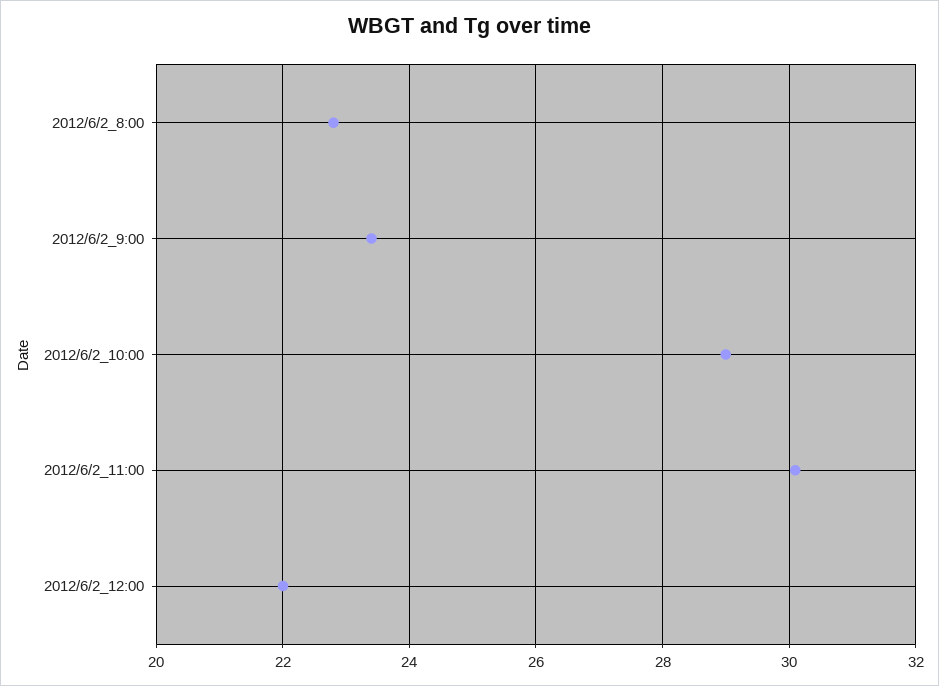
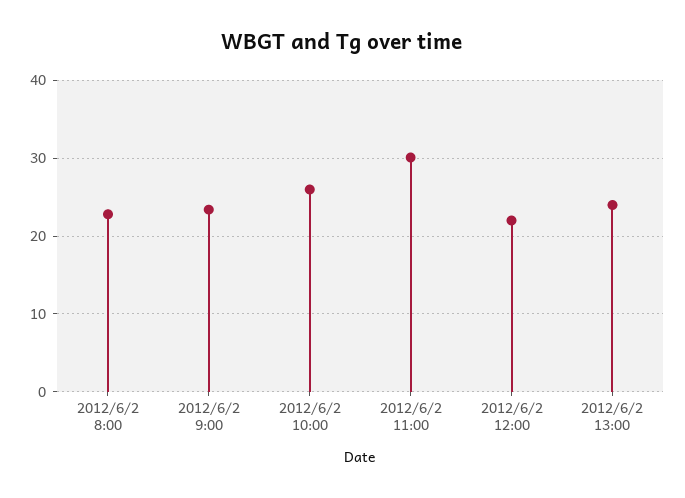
2012/6/2_10:00: 29 -> 26
2012/6/2 13:00: none -> 24

